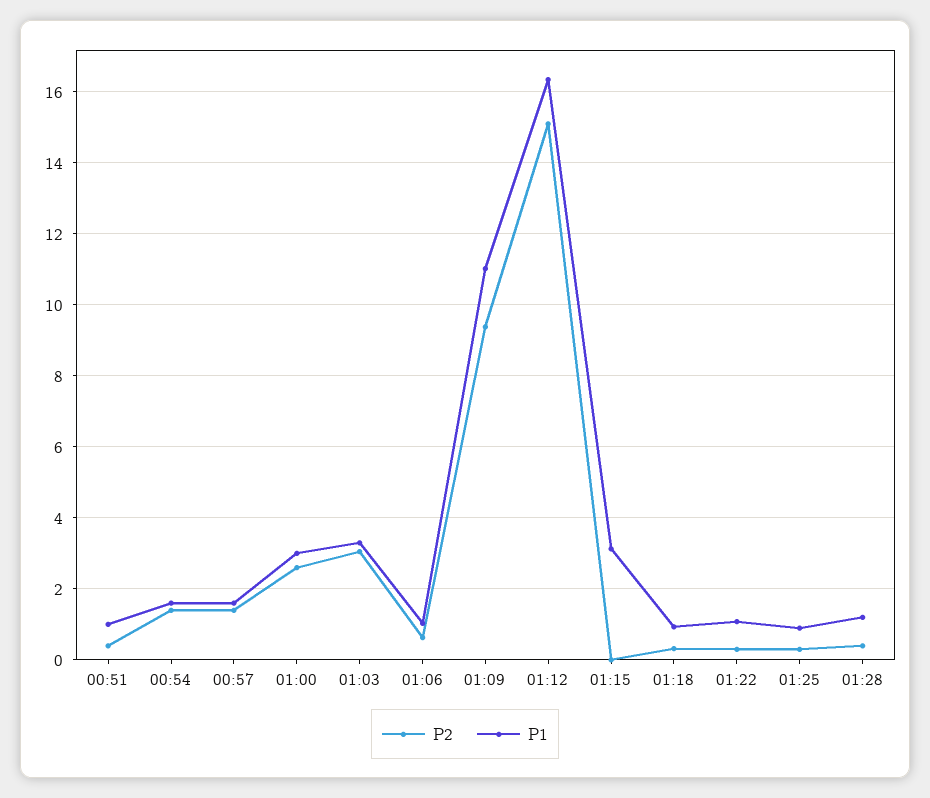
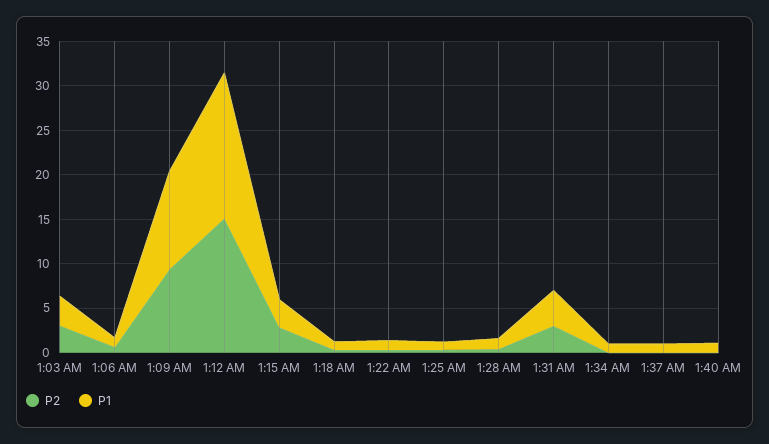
P2, 00:51: 0.4 -> none
P1, 00:51: 1 -> none
P2, 00:54: 1.4 -> none
P1, 00:54: 1.6 -> none
P2, 00:57: 1.4 -> none
P1, 00:57: 1.6 -> none
P2, 01:00: 2.6 -> none
P1, 01:00: 3 -> none
P2, 01:15: 0 -> 3
P2, 1:31 AM: none -> 3
P1, 1:31 AM: none -> 4
P2, 1:34 AM: none -> 0
P1, 1:34 AM: none -> 1
P2, 1:37 AM: none -> 0
P1, 1:37 AM: none -> 1
P2, 1:40 AM: none -> 0
P1, 1:40 AM: none -> 1

